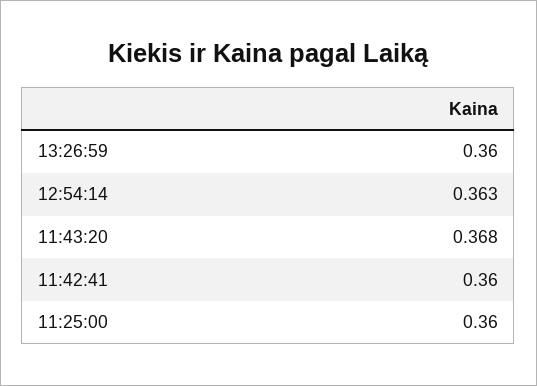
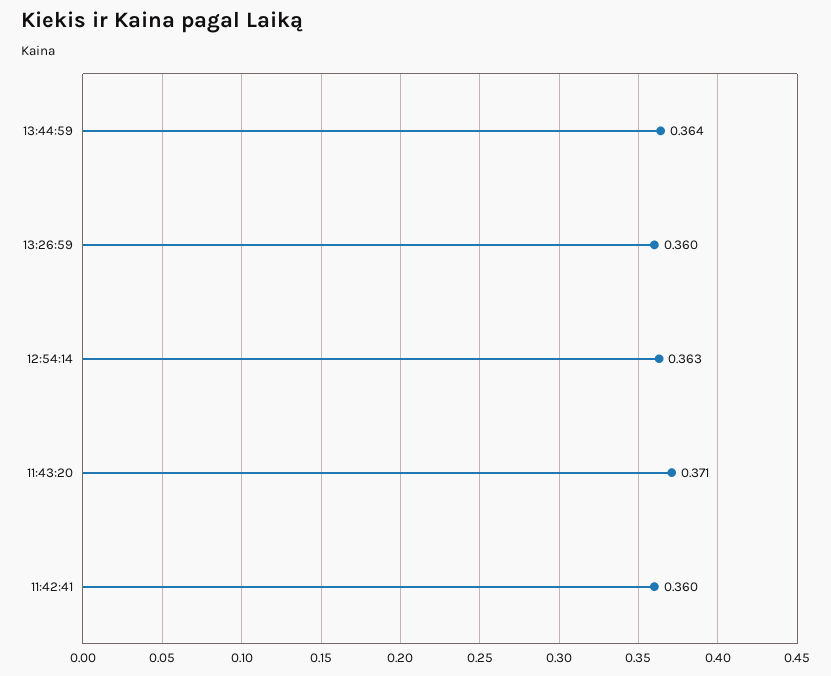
11:43:20: 0.368 -> 0.371
11:25:00: 0.36 -> none
13:44:59: none -> 0.364

